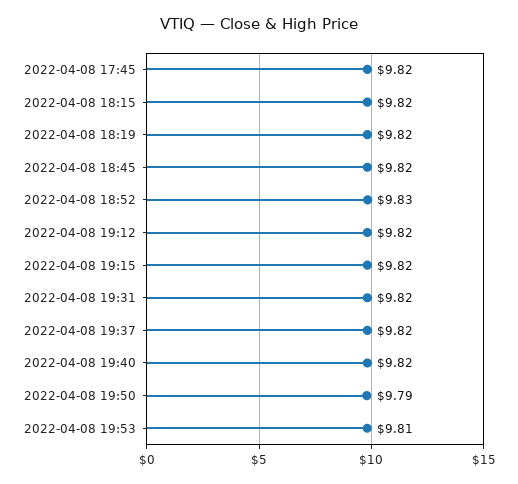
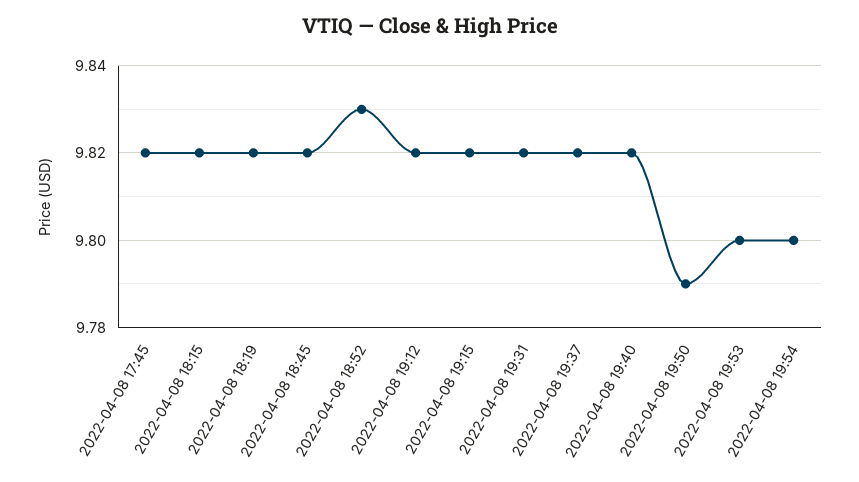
2022-04-08 19:53: 9.81 -> 9.8
2022-04-08 19:54: none -> 9.8

